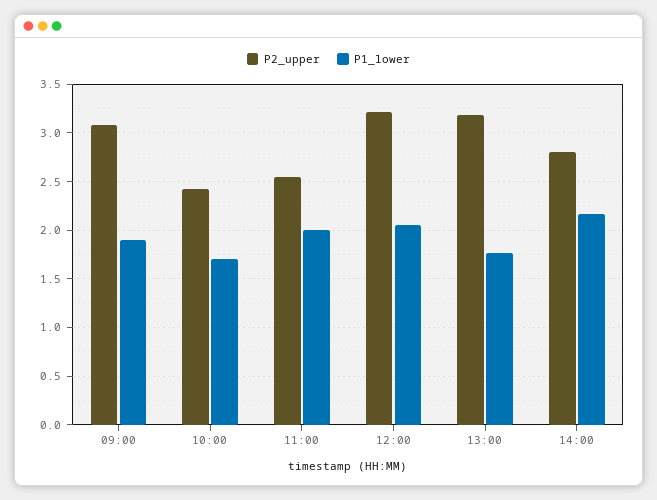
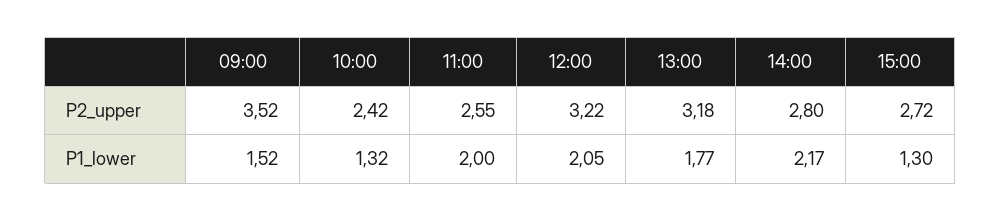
P2_upper, 09:00: 3.1 -> 3.52
P1_lower, 09:00: 1.9 -> 1.52
P1_lower, 10:00: 1.7 -> 1.32
P2_upper, 15:00: none -> 2.72
P1_lower, 15:00: none -> 1.3

